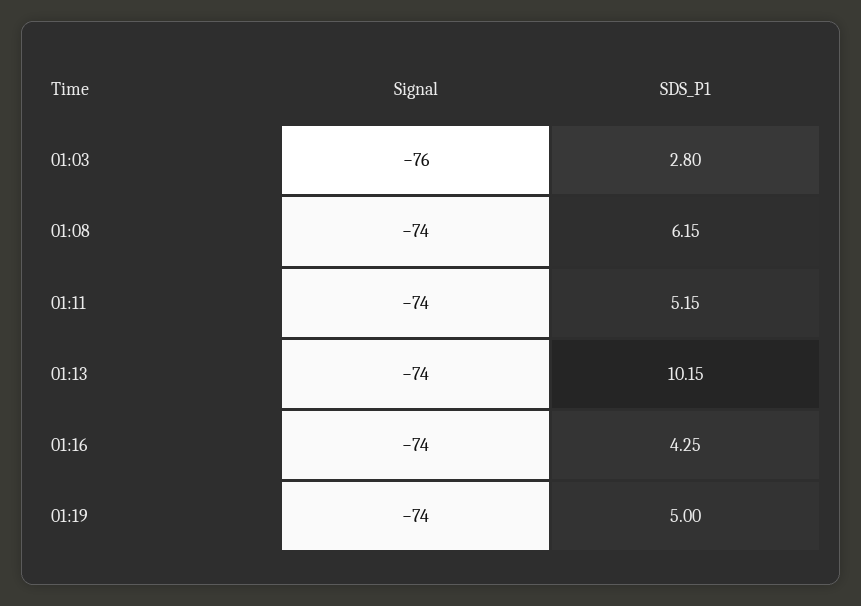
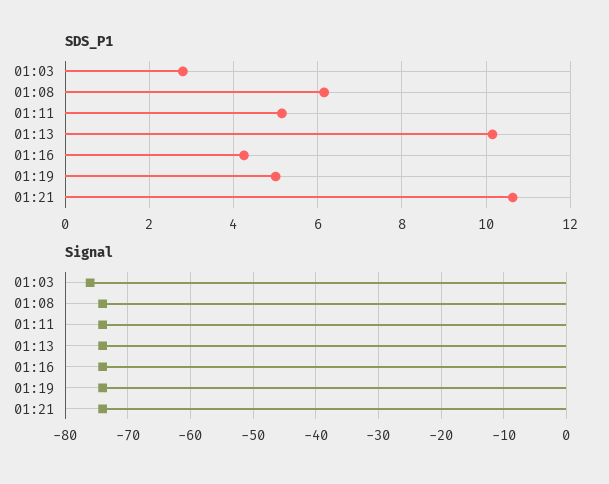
SDS_P1, 01:21: none -> 10.6
Signal, 01:21: none -> -74

